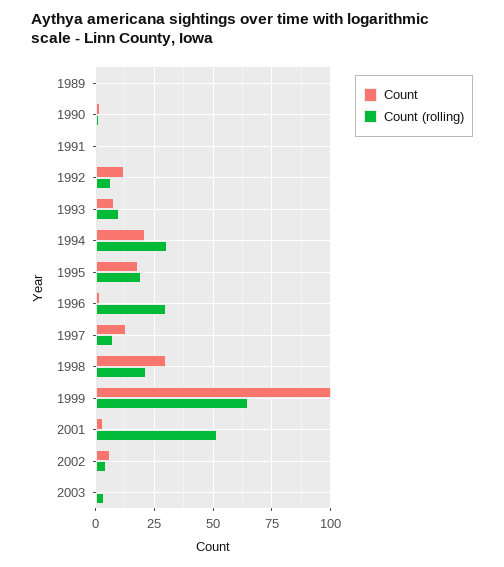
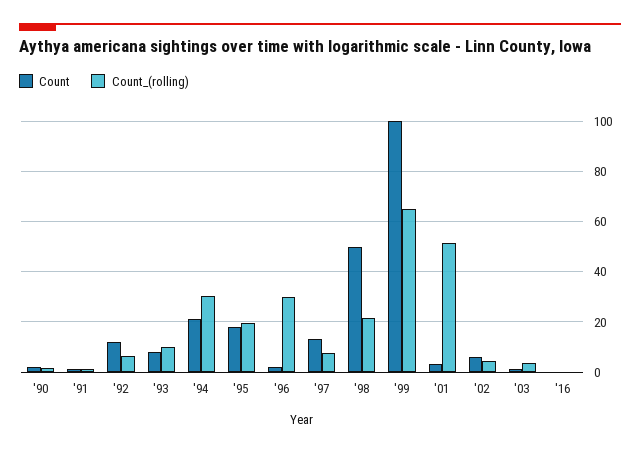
Count, 1989: 0 -> none
Count (rolling), 1989: 0 -> none
Count, 1998: 30 -> 50
Count, '16: none -> 0
Count (rolling), '16: none -> 0

